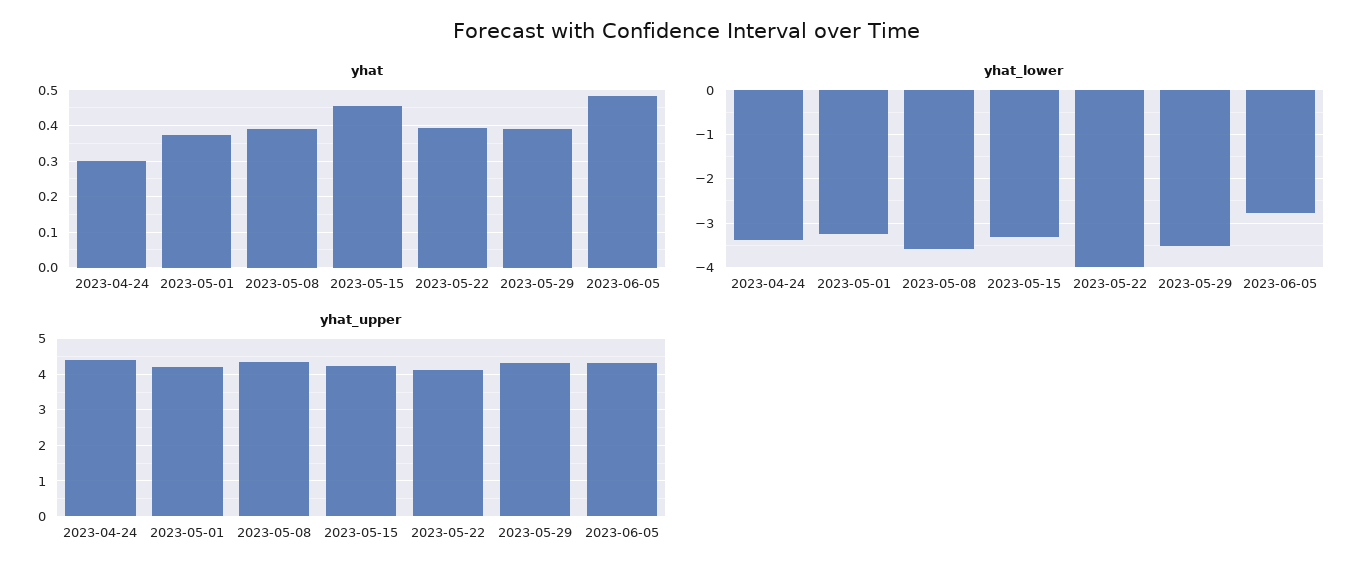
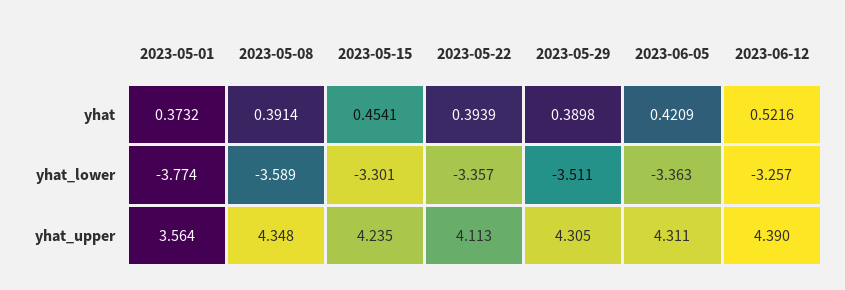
yhat, 2023-04-24: 0.3 -> none
yhat, 2023-06-05: 0.48 -> 0.4209
yhat_lower, 2023-04-24: -3.4 -> none
yhat_lower, 2023-05-01: -3.2 -> -3.774
yhat_lower, 2023-05-22: -4 -> -3.357
yhat_lower, 2023-06-05: -2.8 -> -3.363
yhat_upper, 2023-04-24: 4.4 -> none
yhat_upper, 2023-05-01: 4.2 -> 3.564
yhat, 2023-06-12: none -> 0.5216
yhat_lower, 2023-06-12: none -> -3.257
yhat_upper, 2023-06-12: none -> 4.39

